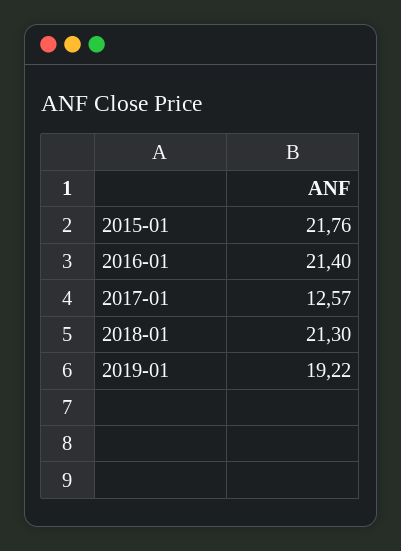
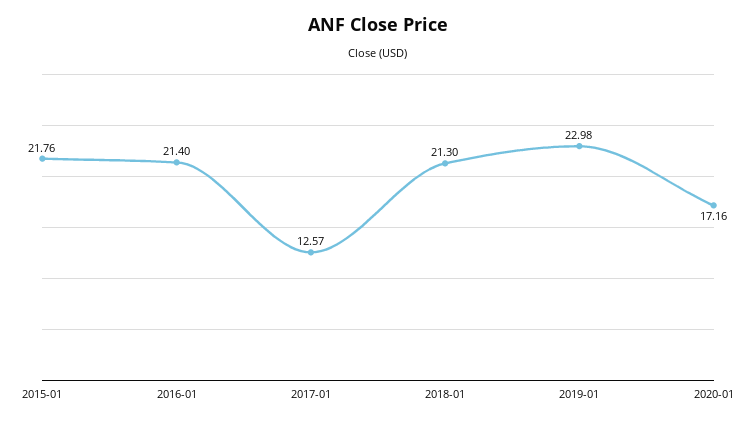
2019-01: 19.22 -> 22.98
2020-01: none -> 17.16

